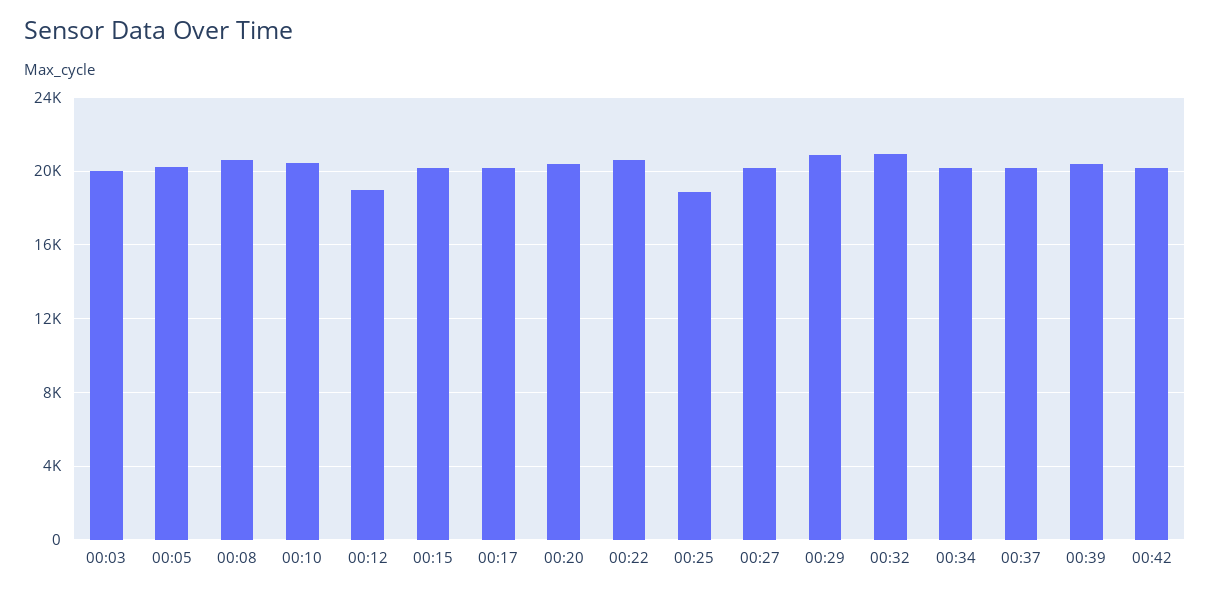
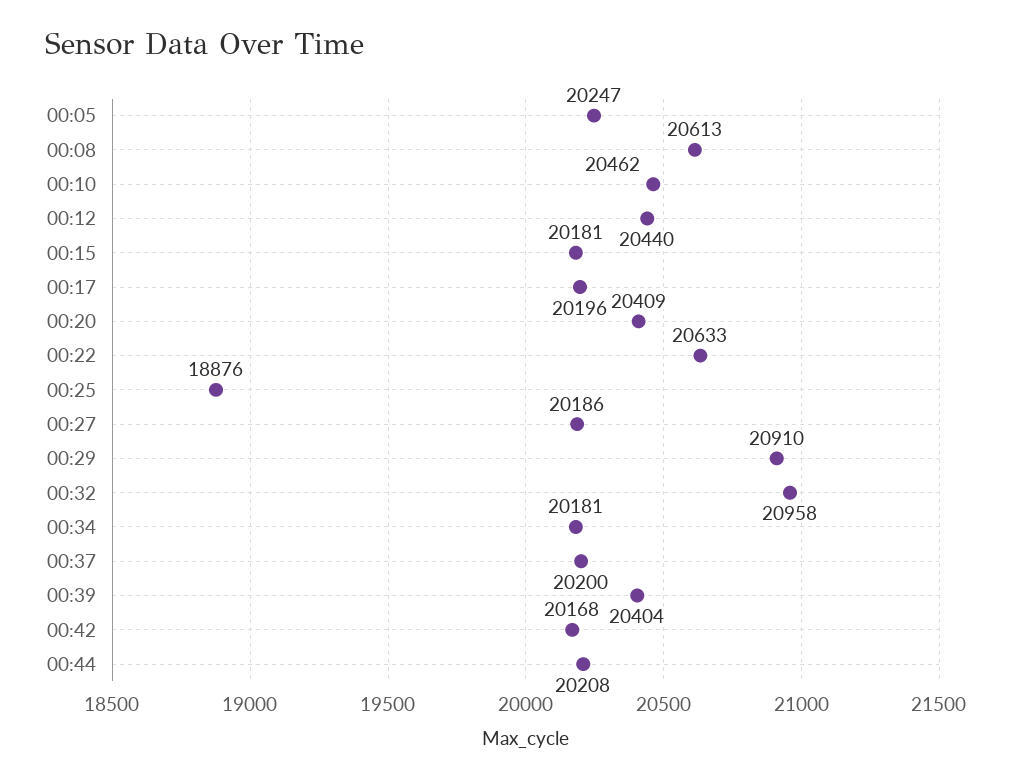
00:03: 20000 -> none
00:12: 19000 -> 20440
00:44: none -> 20208

